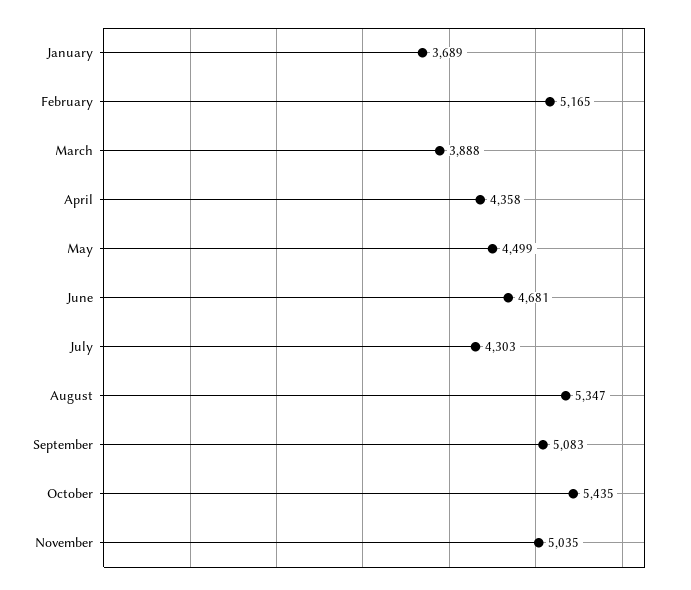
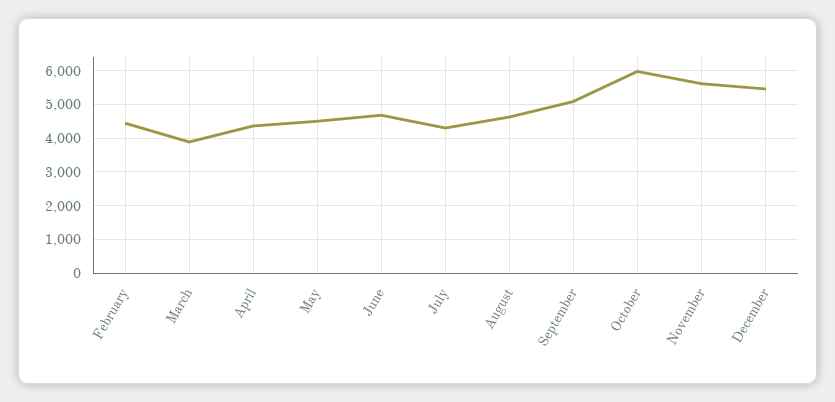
January: 3689 -> none
February: 5165 -> 4400
August: 5347 -> 4600
October: 5435 -> 6000
November: 5035 -> 5600
December: none -> 5400

